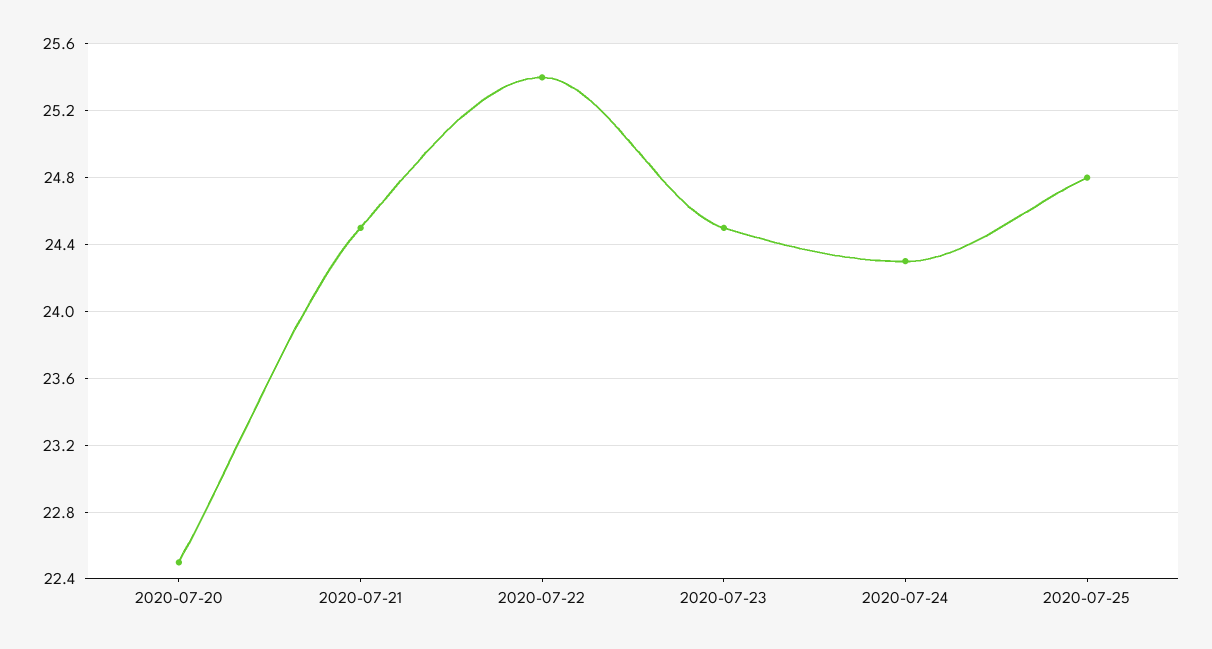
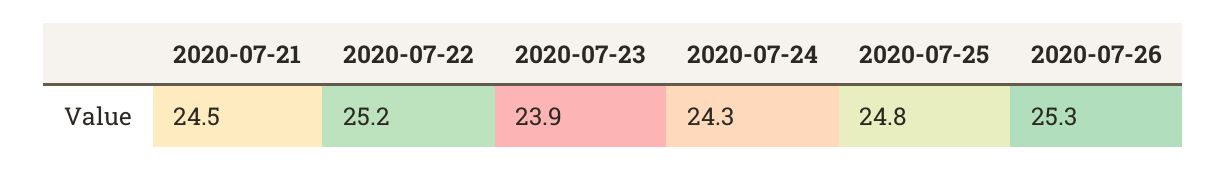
2020-07-20: 22.5 -> none
2020-07-22: 25.4 -> 25.2
2020-07-23: 24.5 -> 23.9
2020-07-26: none -> 25.3

